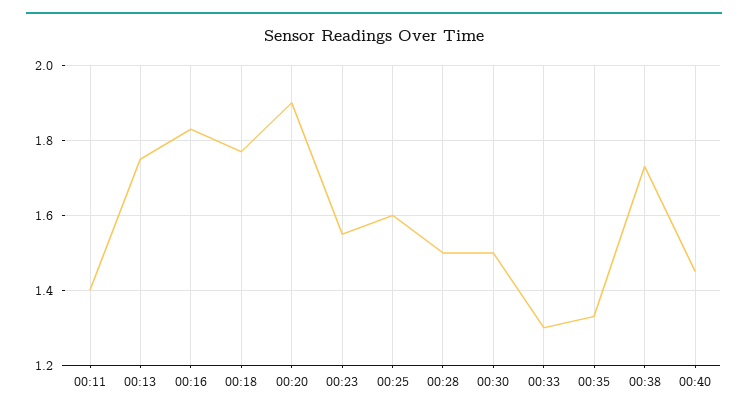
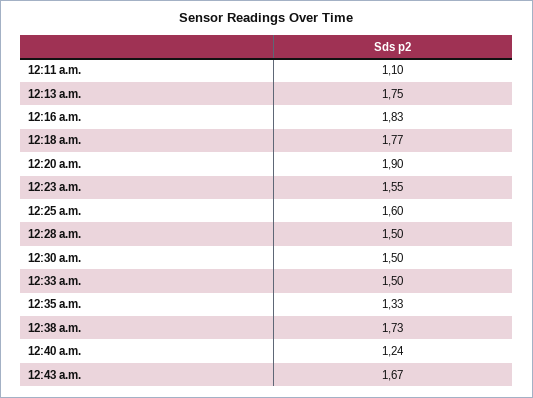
00:11: 1.4 -> 1.1
00:33: 1.3 -> 1.5
00:40: 1.45 -> 1.24
12:43 a.m.: none -> 1.67

